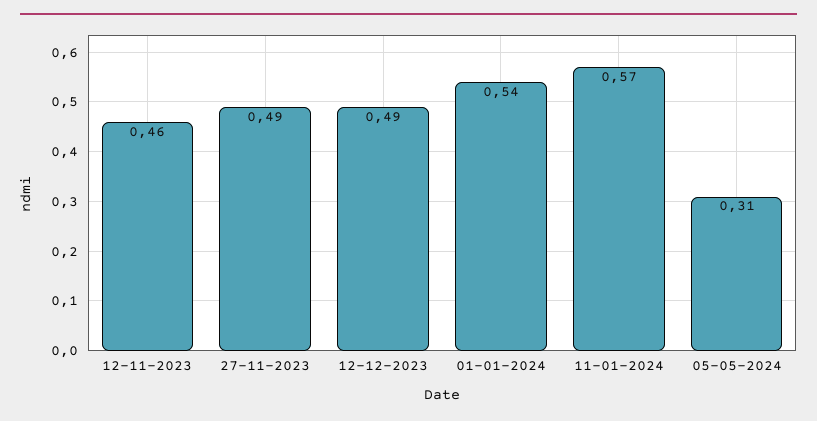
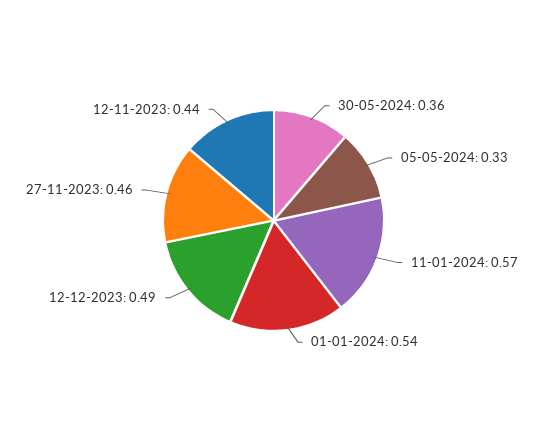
12-11-2023: 0.46 -> 0.44
27-11-2023: 0.49 -> 0.46
05-05-2024: 0.31 -> 0.33
30-05-2024: none -> 0.36

